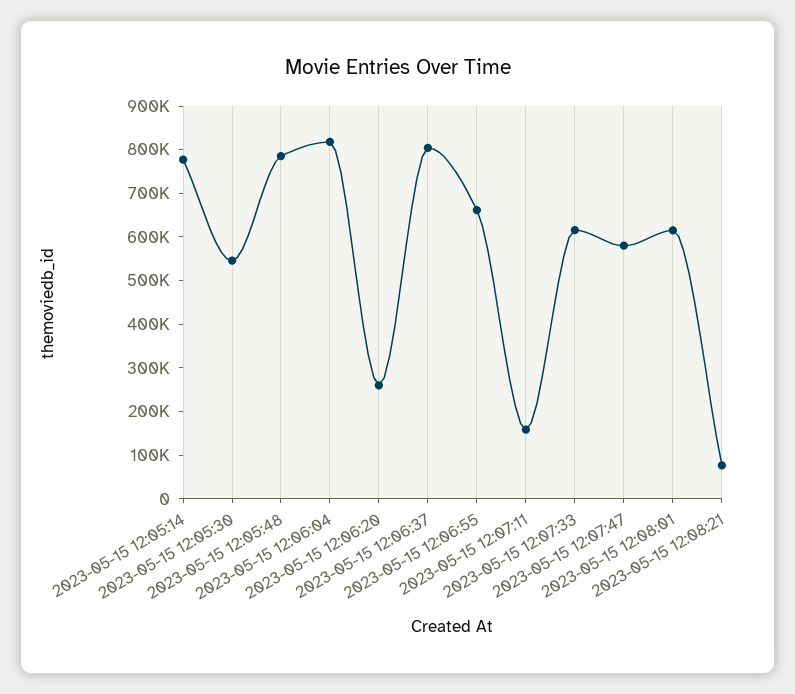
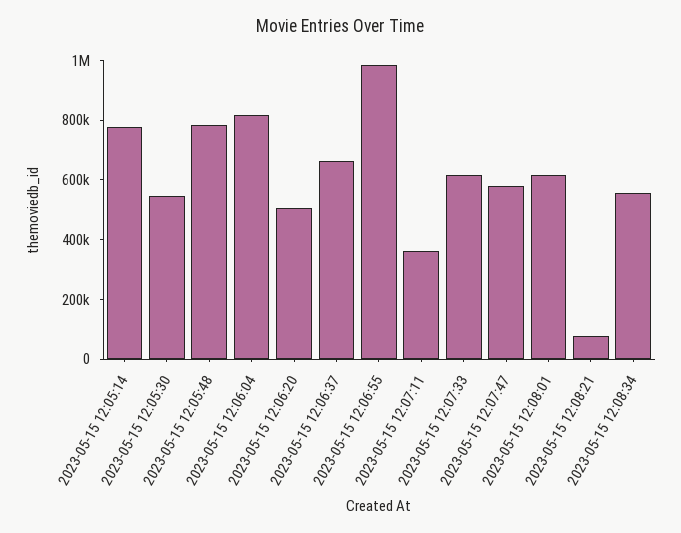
2023-05-15 12:06:20: 260000 -> 500000
2023-05-15 12:06:37: 800000 -> 650000
2023-05-15 12:06:55: 660000 -> 1000000
2023-05-15 12:07:11: 160000 -> 350000
2023-05-15 12:08:34: none -> 550000

